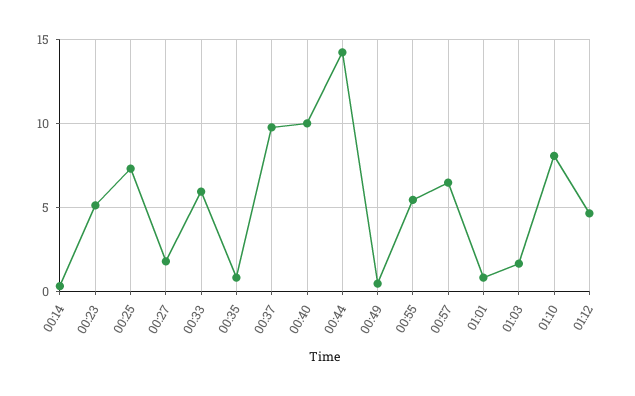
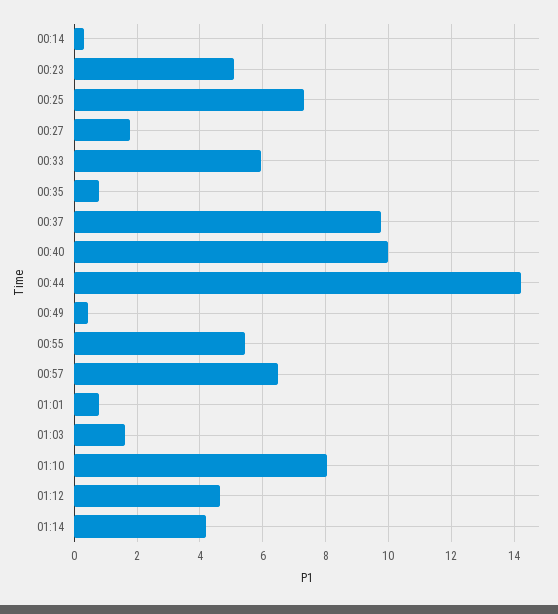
01:14: none -> 4.2

